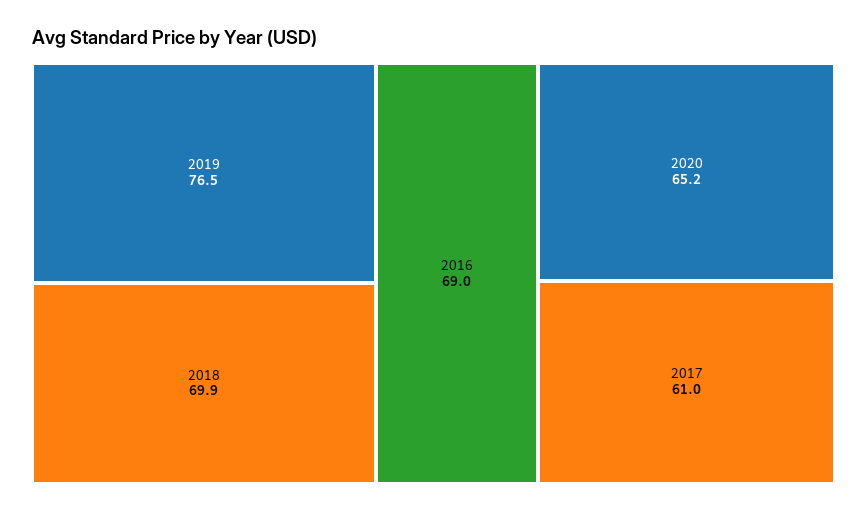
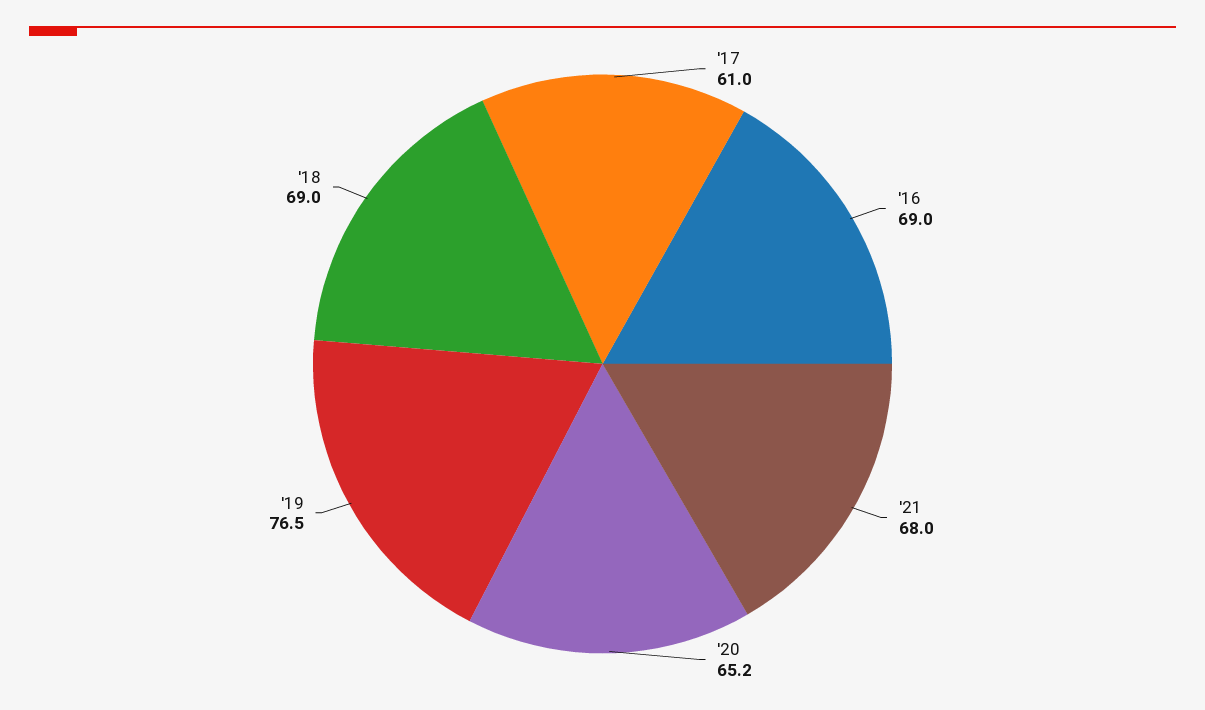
2018: 69.9 -> 69
'21: none -> 68

